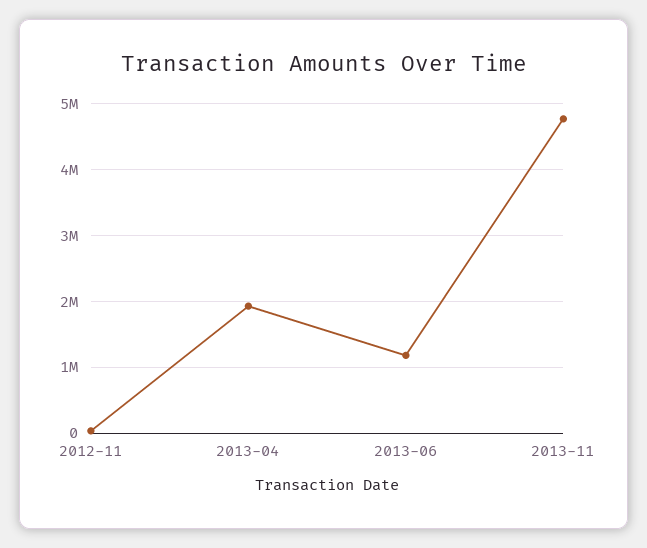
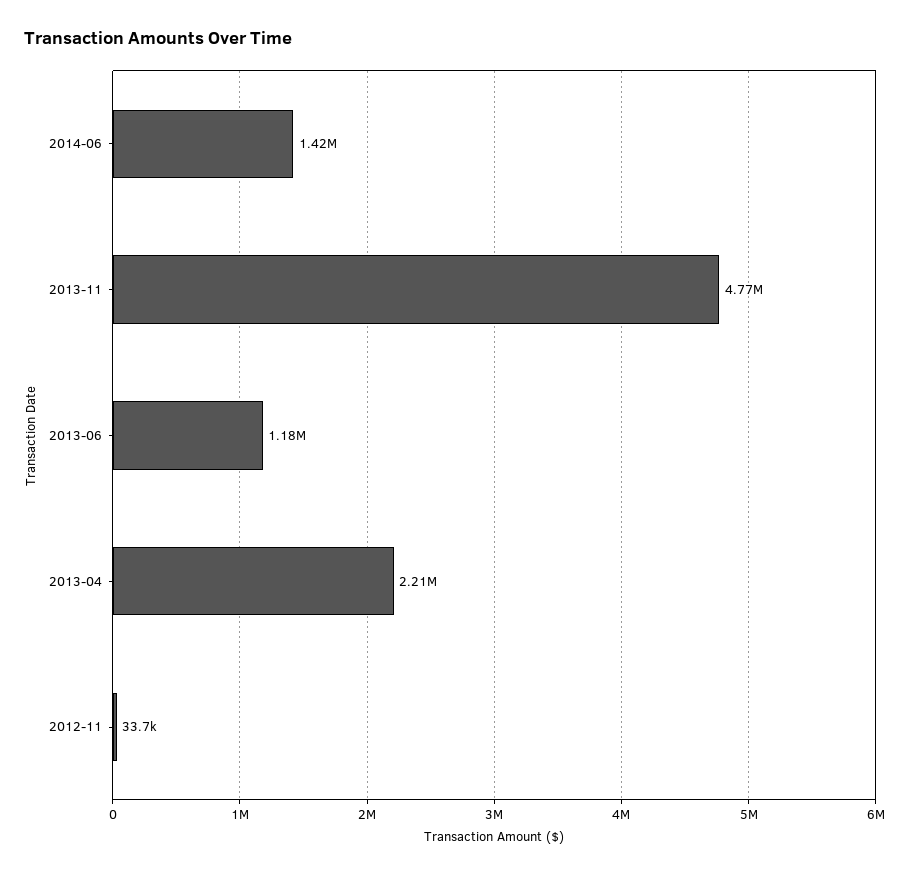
2013-04: 1900000 -> 2210000
2014-06: none -> 1420000

